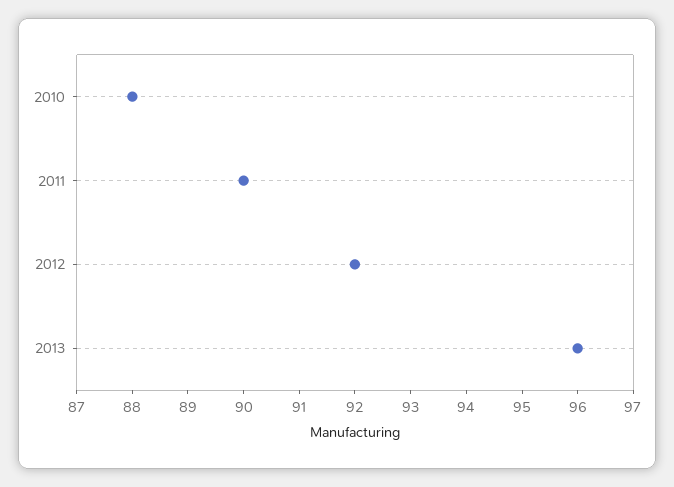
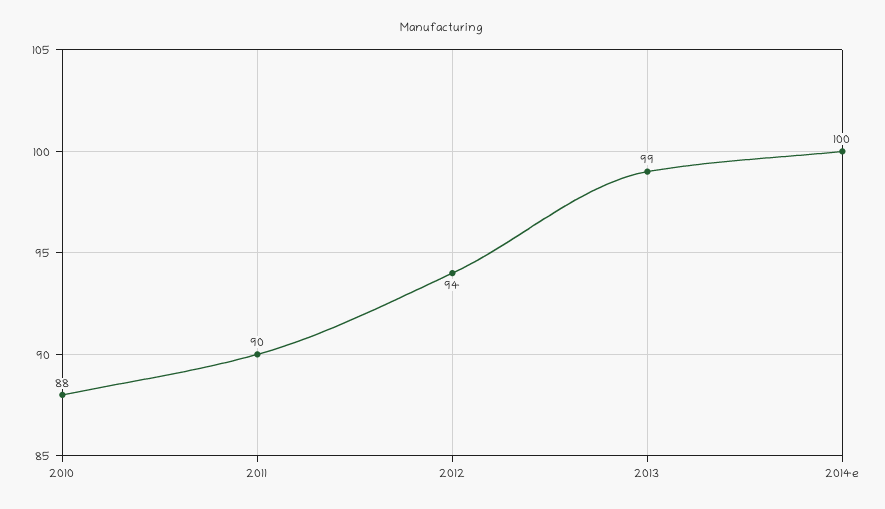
2012: 92 -> 94
2013: 96 -> 99
2014e: none -> 100

